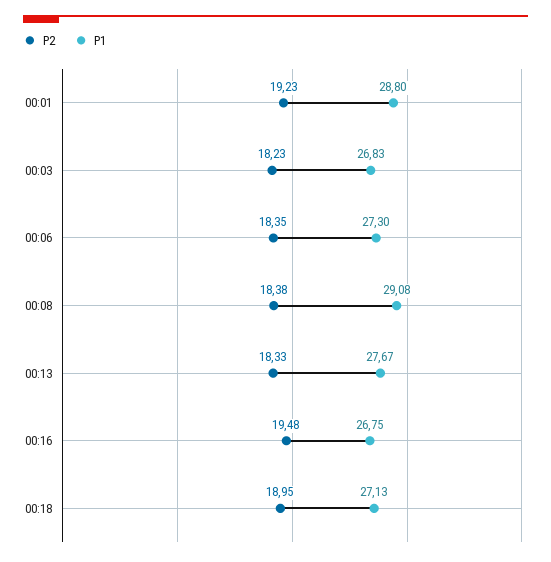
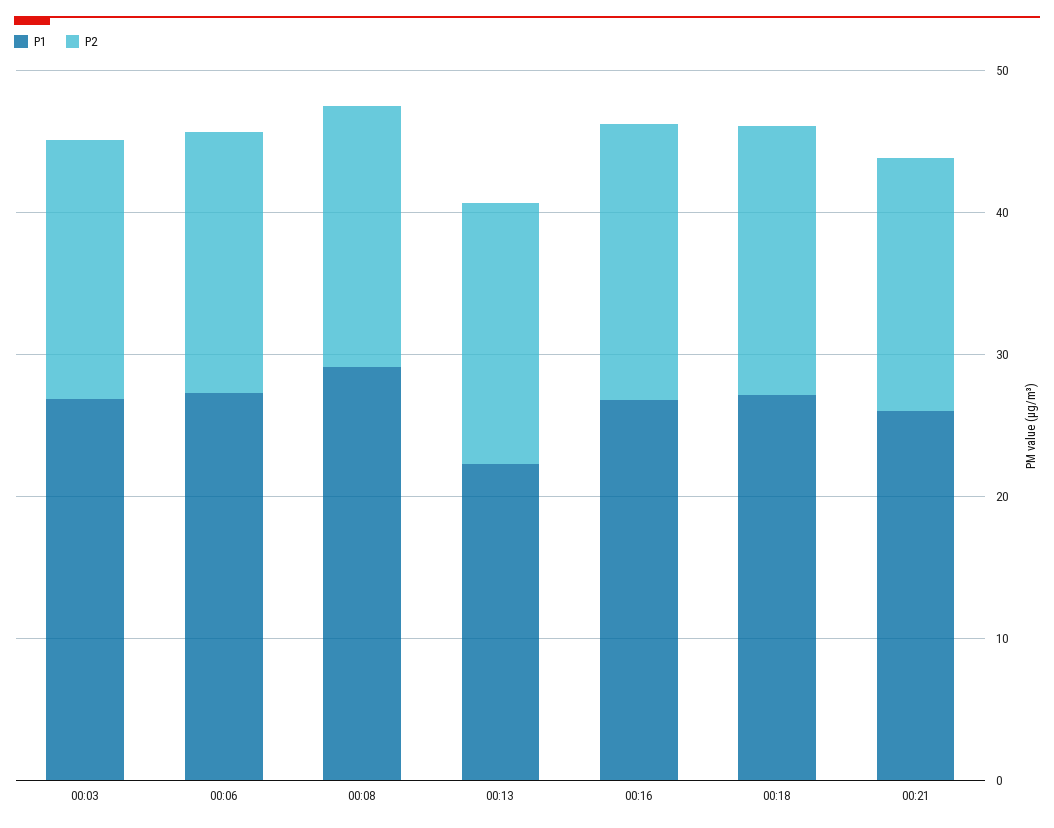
P2, 00:01: 19.23 -> none
P1, 00:01: 28.8 -> none
P1, 00:13: 27.67 -> 22
P1, 00:21: none -> 26
P2, 00:21: none -> 18

